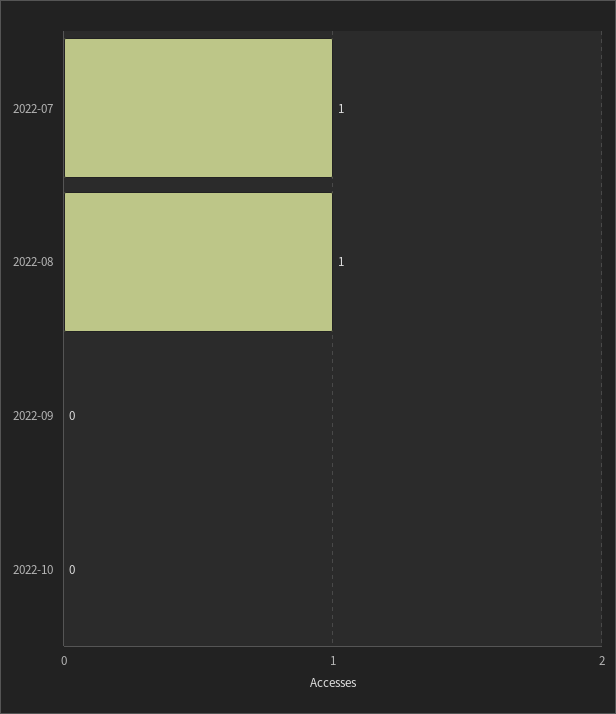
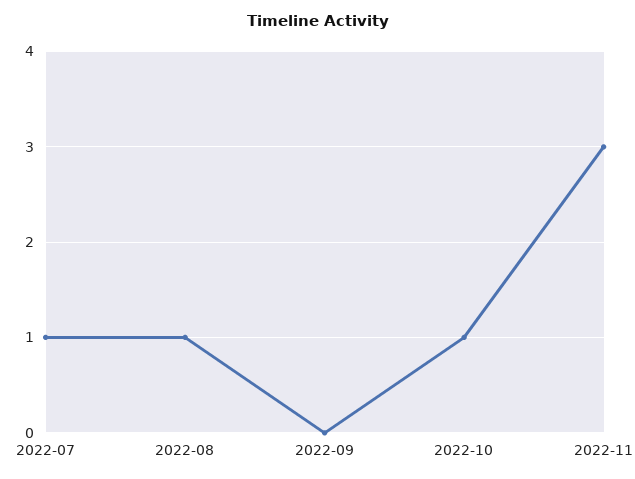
2022-10: 0 -> 1
2022-11: none -> 3

